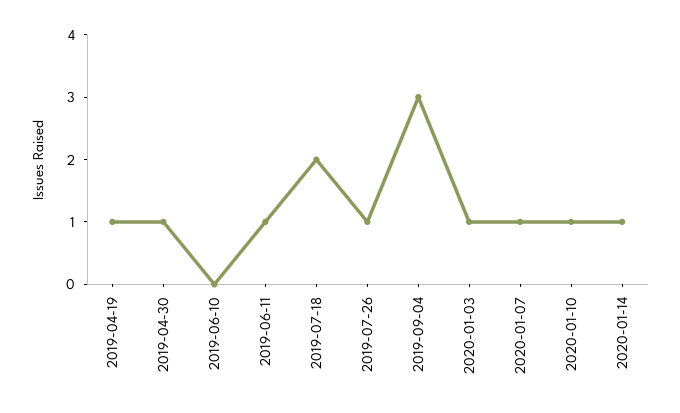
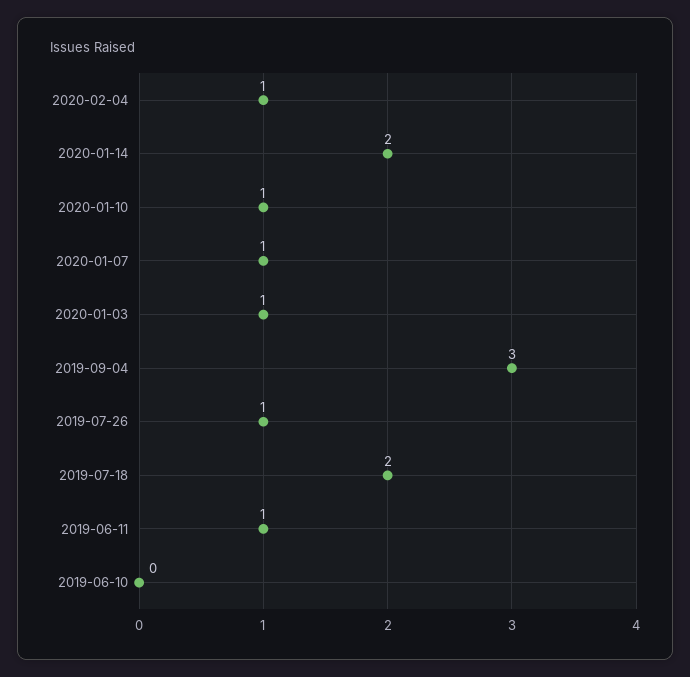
2019-04-19: 1 -> none
2019-04-30: 1 -> none
2020-01-14: 1 -> 2
2020-02-04: none -> 1

